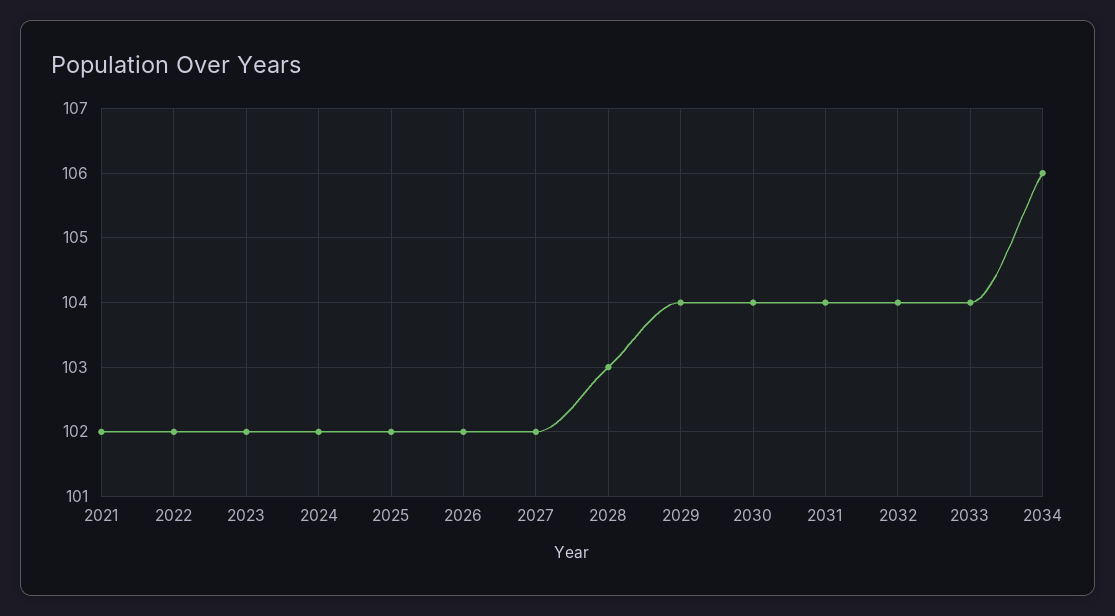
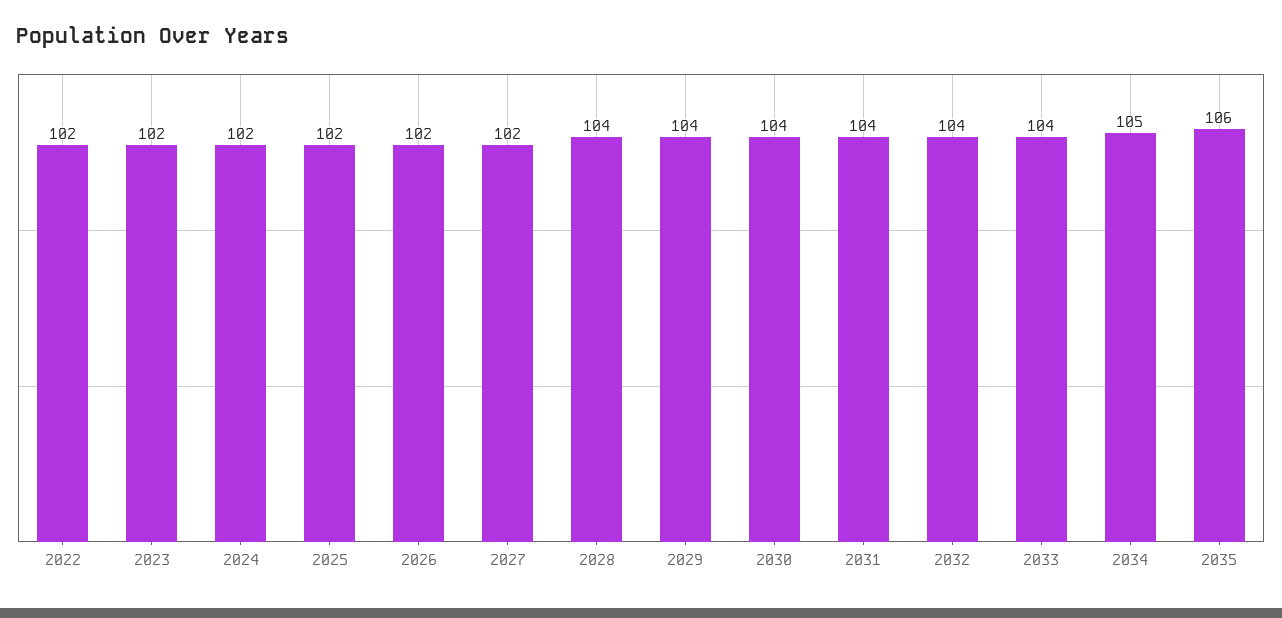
2021: 102 -> none
2028: 103 -> 104
2034: 106 -> 105
2035: none -> 106

